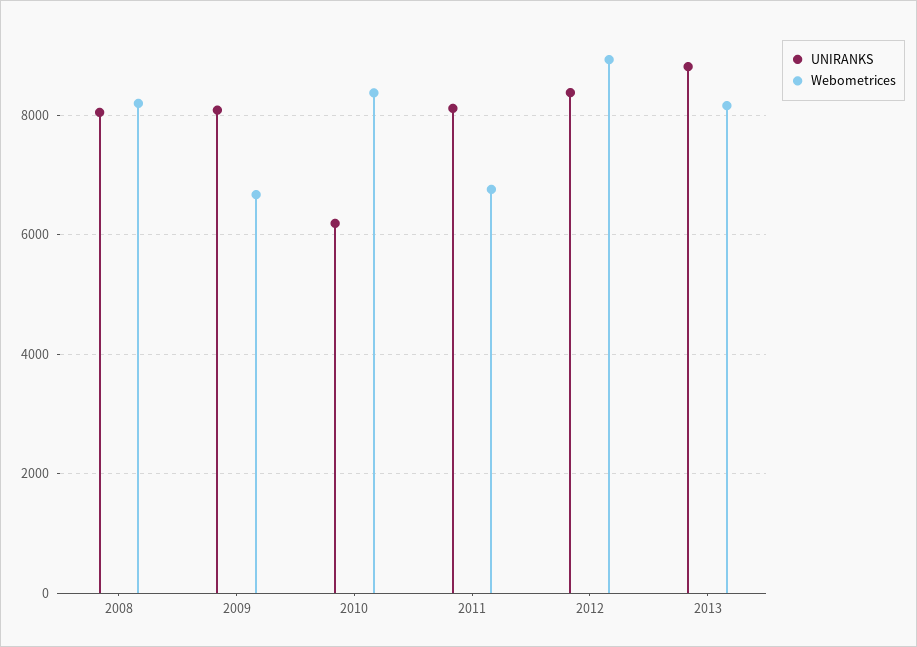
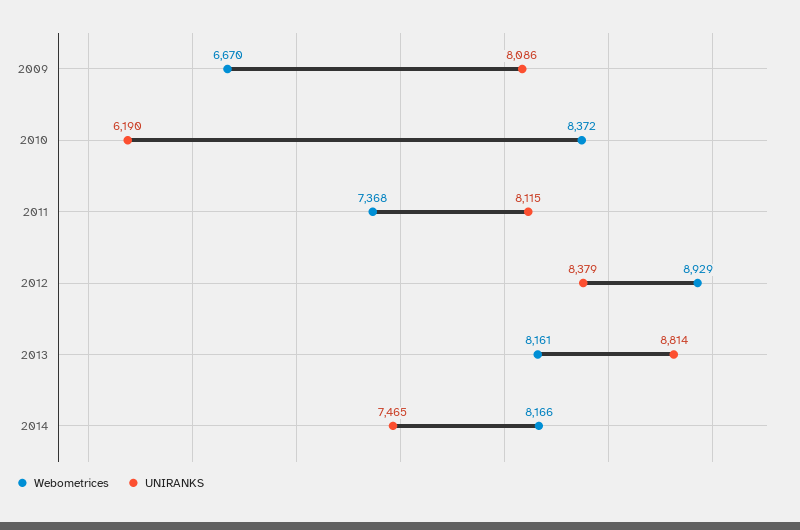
UNIRANKS, 2008: 8000 -> none
Webometrices, 2008: 8200 -> none
Webometrices, 2011: 6800 -> 7368
Webometrices, 2014: none -> 8166
UNIRANKS, 2014: none -> 7465

